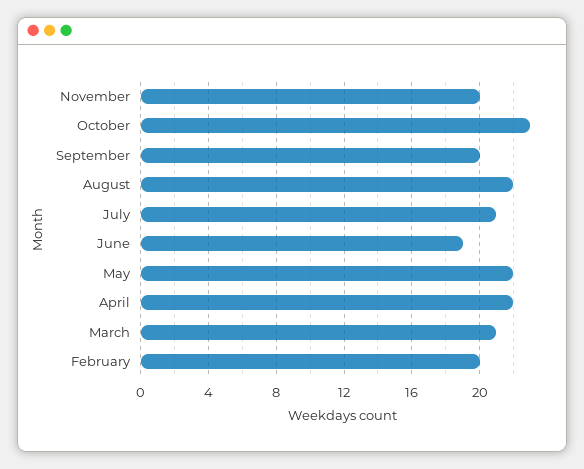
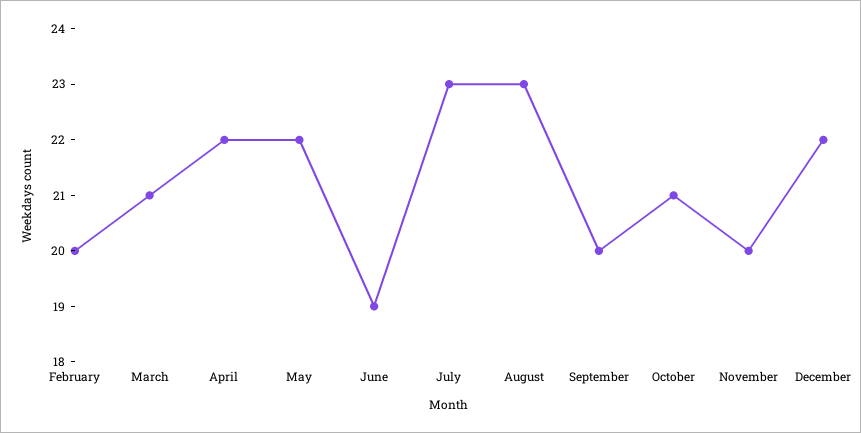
October: 23 -> 21
August: 22 -> 23
July: 21 -> 23
December: none -> 22

